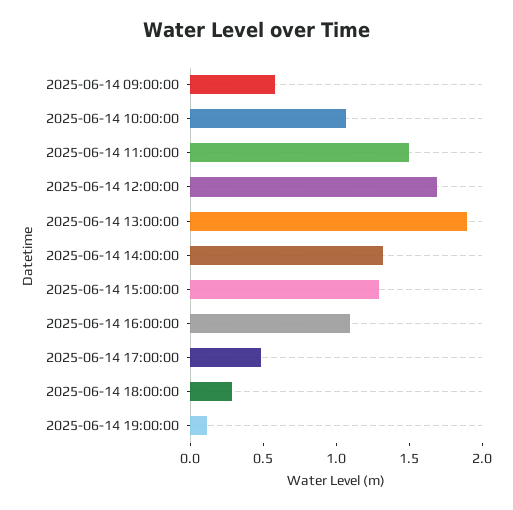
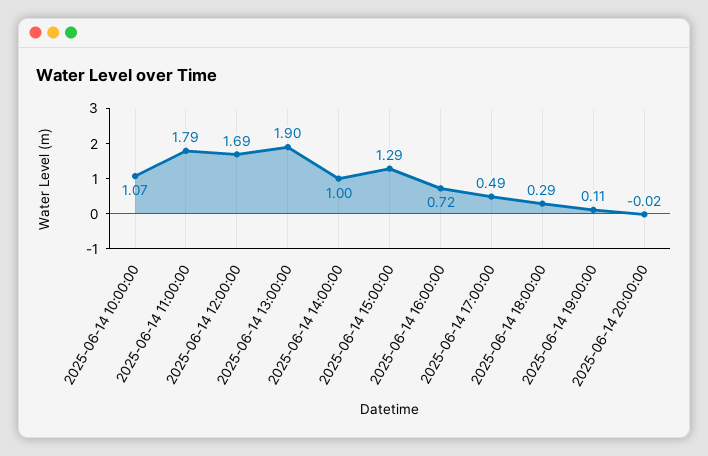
2025-06-14 09:00:00: 0.6 -> none
2025-06-14 11:00:00: 1.5 -> 1.79
2025-06-14 14:00:00: 1.3 -> 1
2025-06-14 16:00:00: 1.1 -> 0.72
2025-06-14 20:00:00: none -> -0.02

